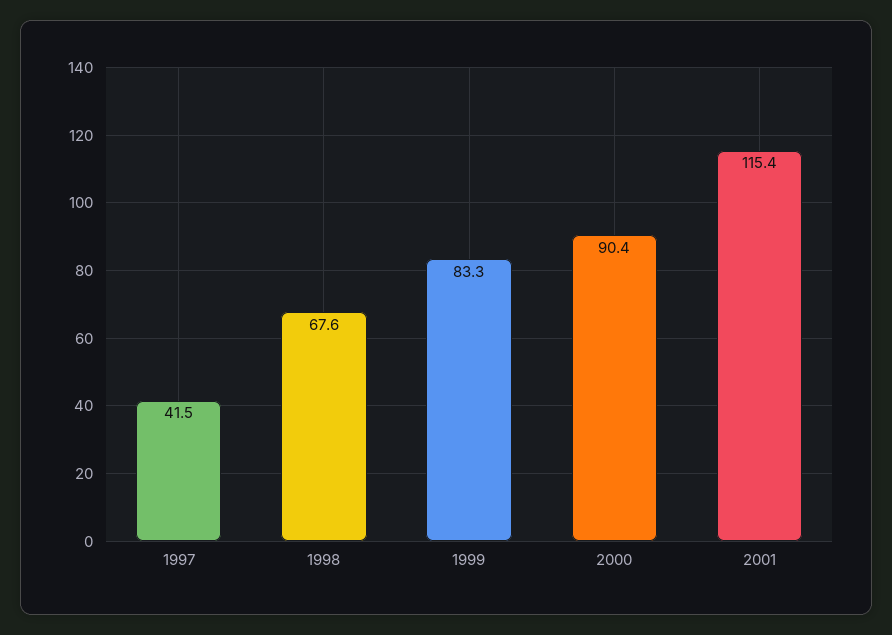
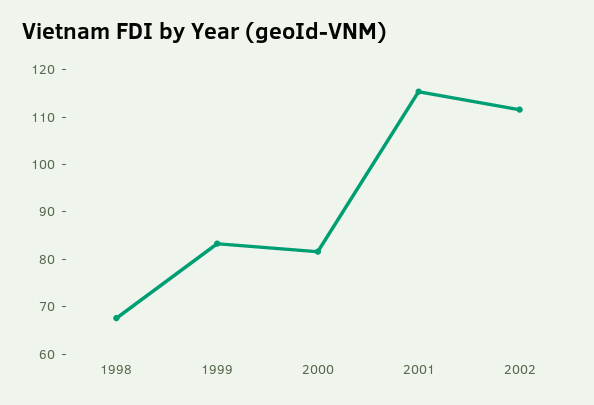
1997: 41.5 -> none
2000: 90.4 -> 82
2002: none -> 112

